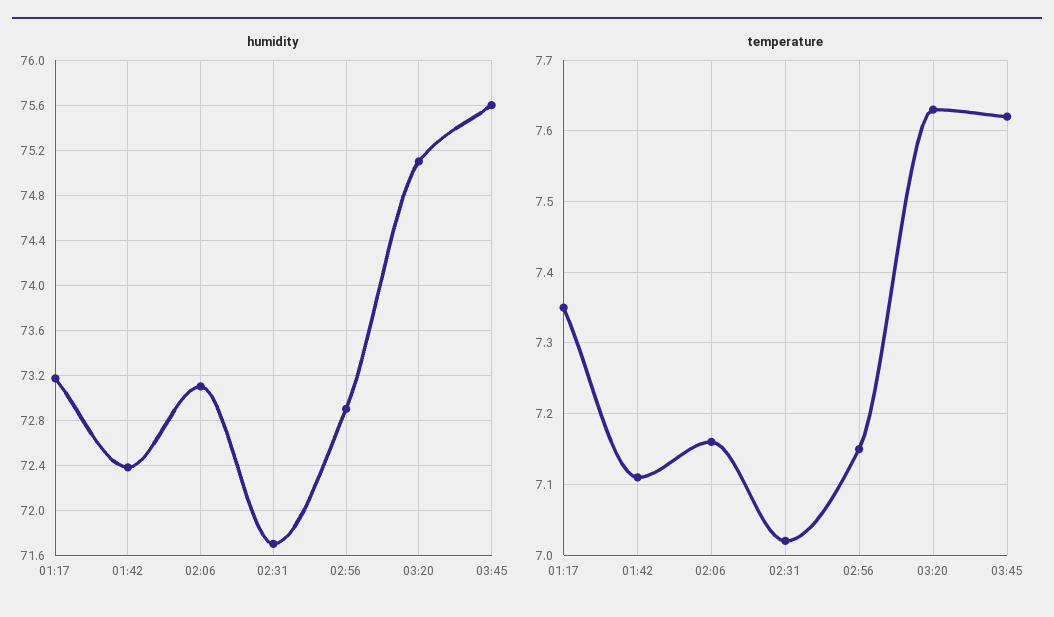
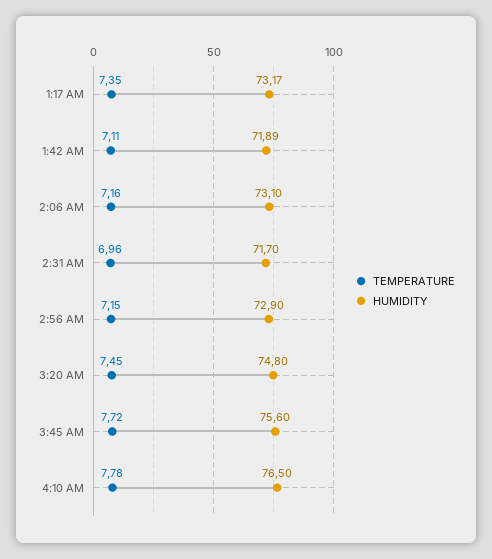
humidity, 01:42: 72.4 -> 71.89
humidity, 03:20: 75.1 -> 74.8
temperature, 02:31: 7.02 -> 6.96
temperature, 03:20: 7.63 -> 7.45
temperature, 03:45: 7.62 -> 7.72
temperature, 4:10 AM: none -> 7.78
humidity, 4:10 AM: none -> 76.5

